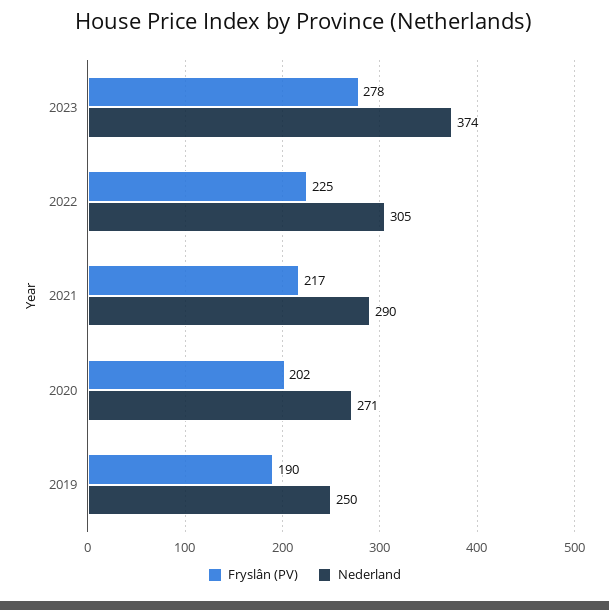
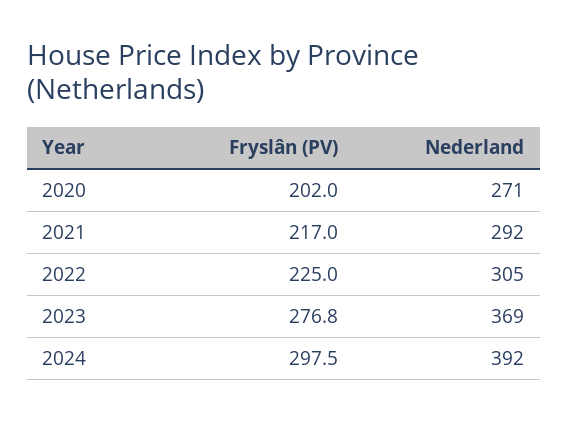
Fryslân (PV), 2023: 278 -> 276.8
Nederland, 2023: 374 -> 369
Nederland, 2021: 290 -> 292
Fryslân (PV), 2019: 190 -> none
Nederland, 2019: 250 -> none
Fryslân (PV), 2024: none -> 297.5
Nederland, 2024: none -> 392

